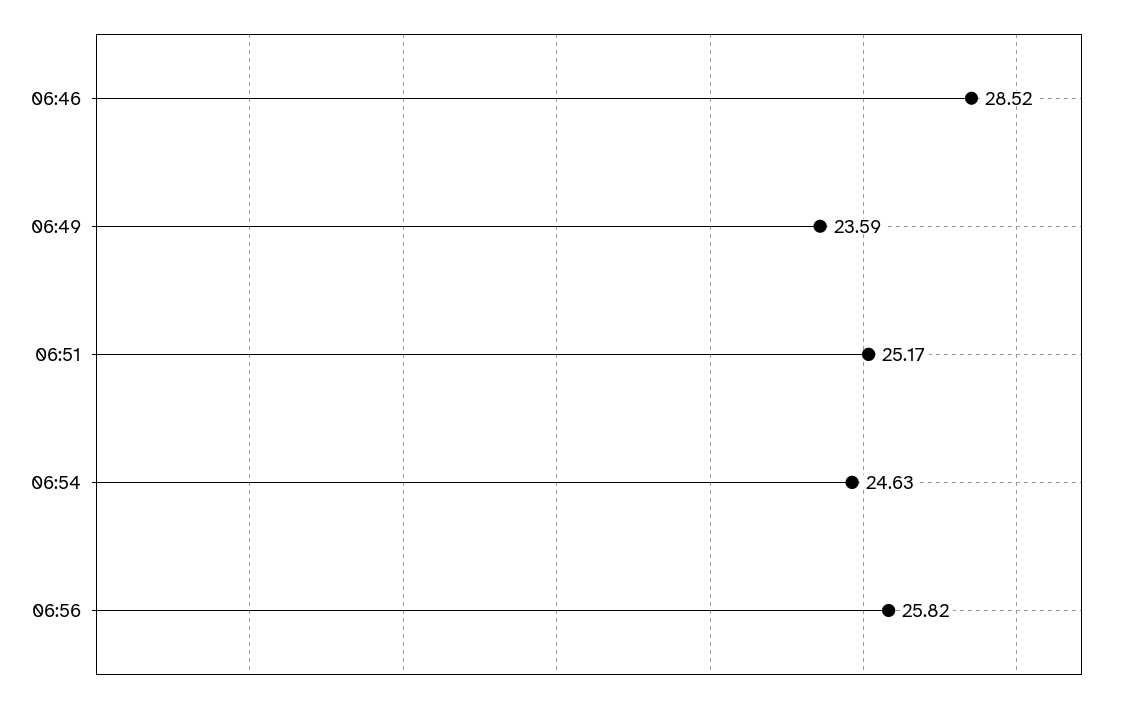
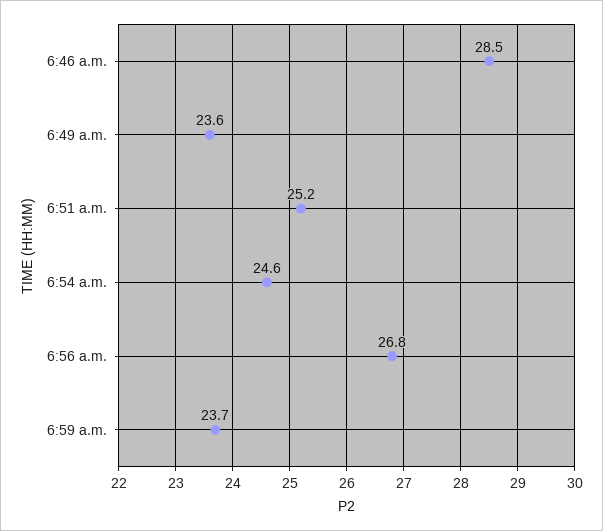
06:56: 25.82 -> 26.8
6:59 a.m.: none -> 23.7

